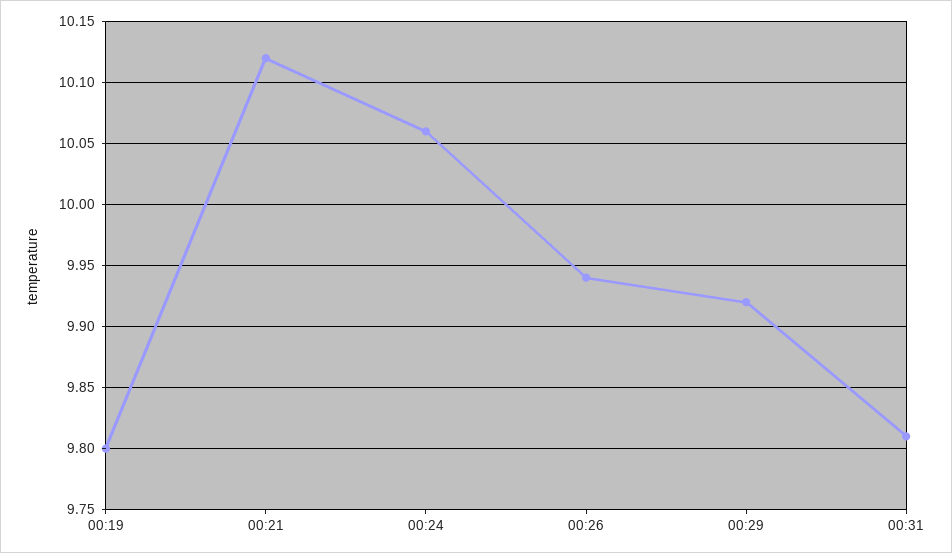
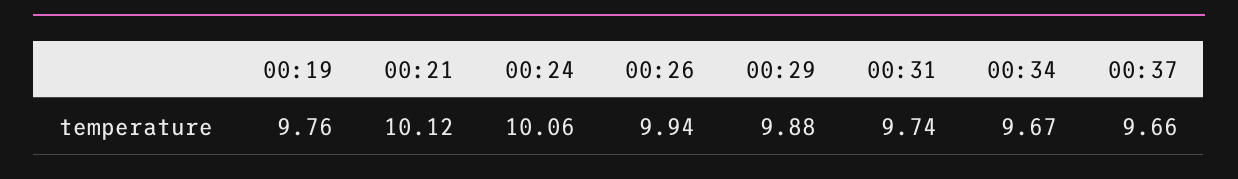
00:19: 9.8 -> 9.76
00:29: 9.92 -> 9.88
00:31: 9.81 -> 9.74
00:34: none -> 9.67
00:37: none -> 9.66

